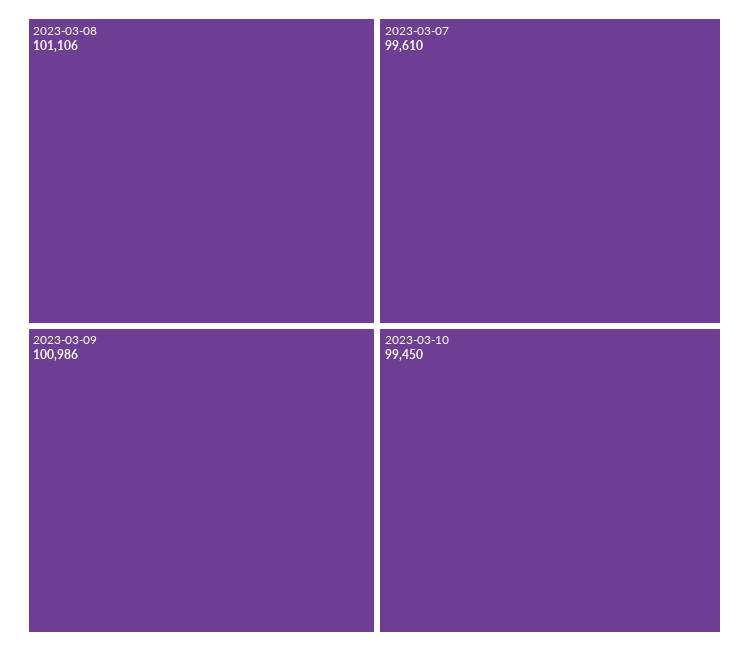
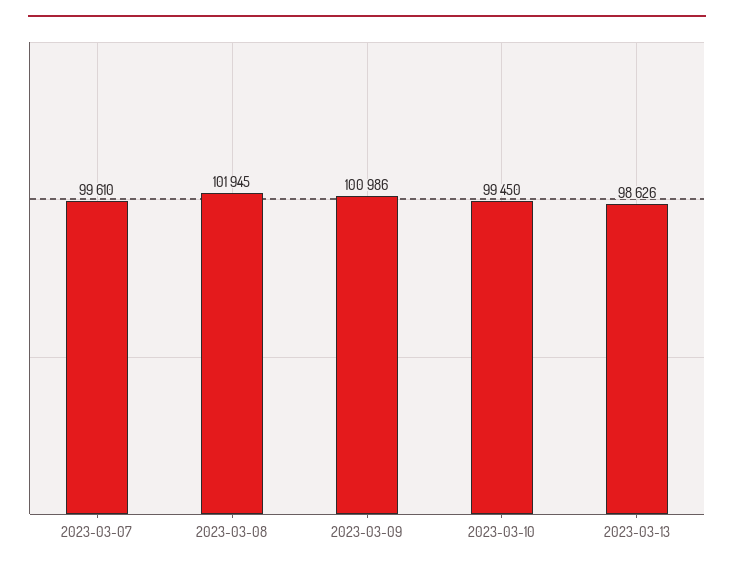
2023-03-08: 101106 -> 101945
2023-03-13: none -> 98626

